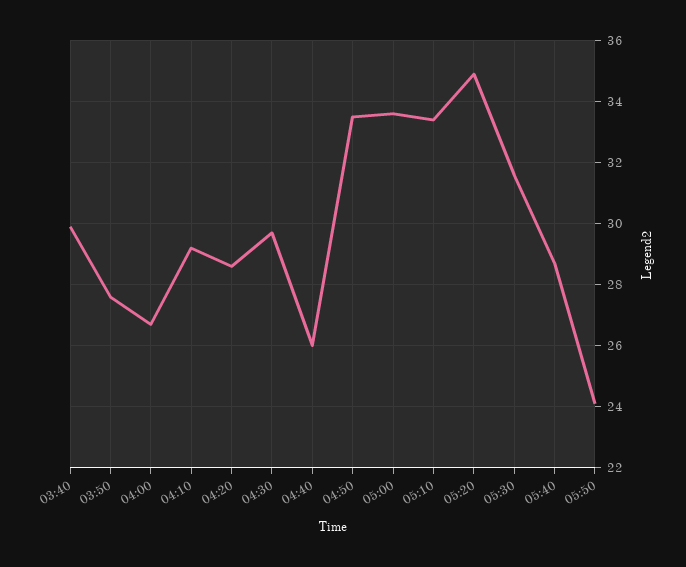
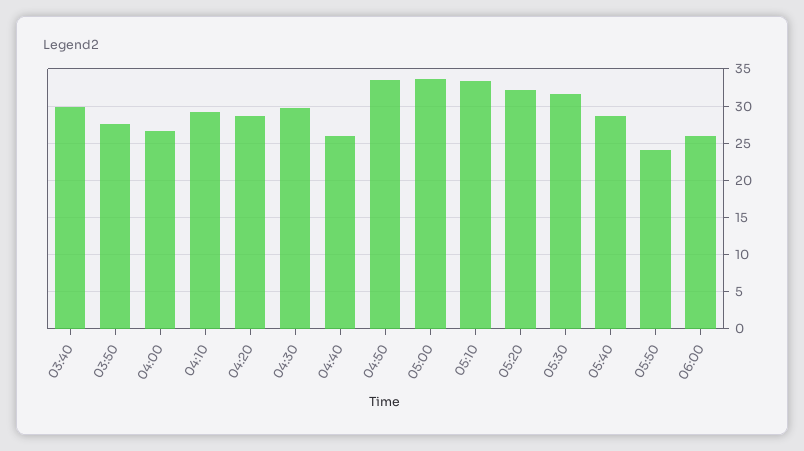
05:20: 35 -> 32
06:00: none -> 26

